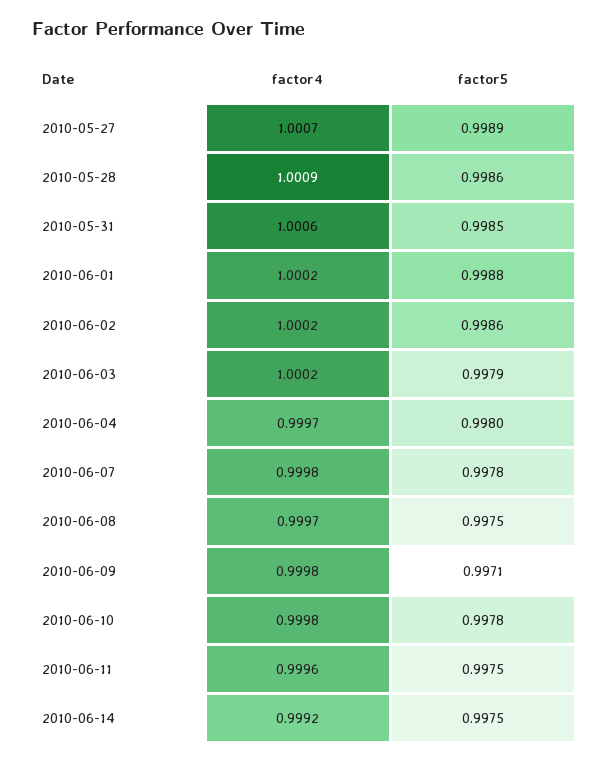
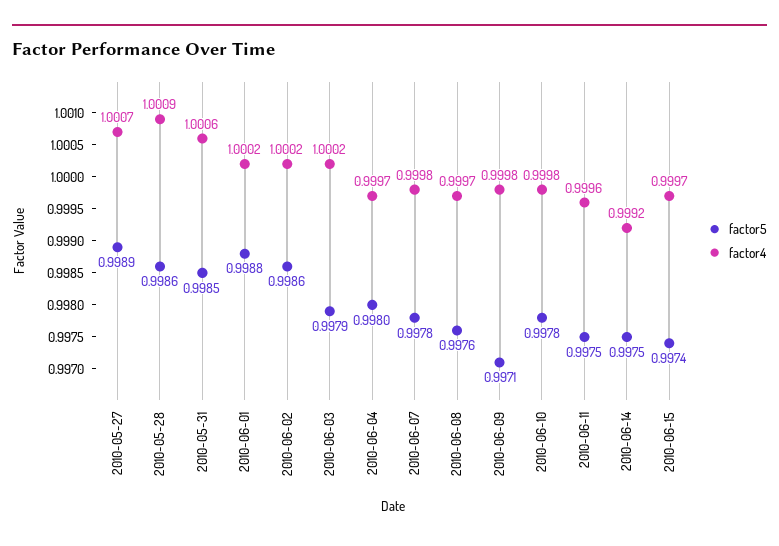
factor5, 2010-06-08: 0.9975 -> 0.9976
factor5, 2010-06-15: none -> 0.9974
factor4, 2010-06-15: none -> 0.9997

